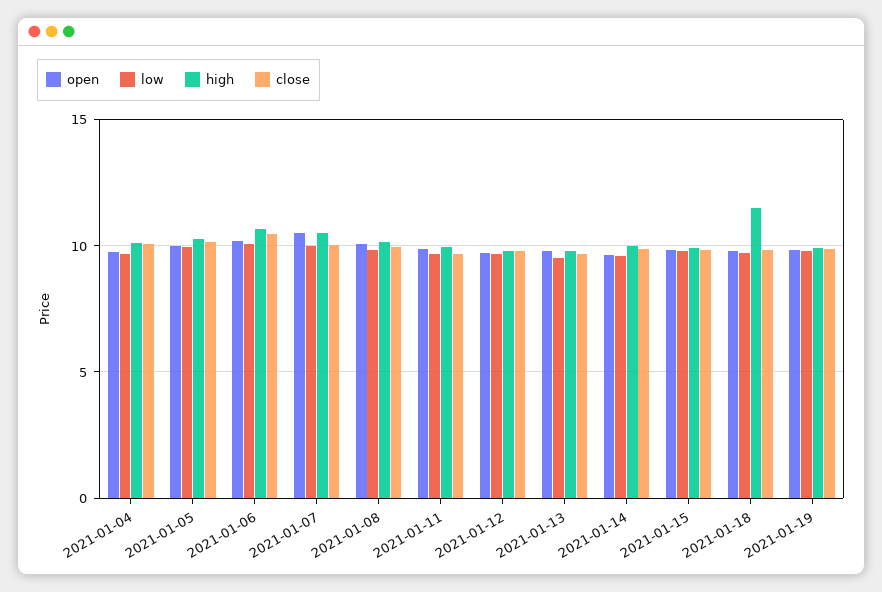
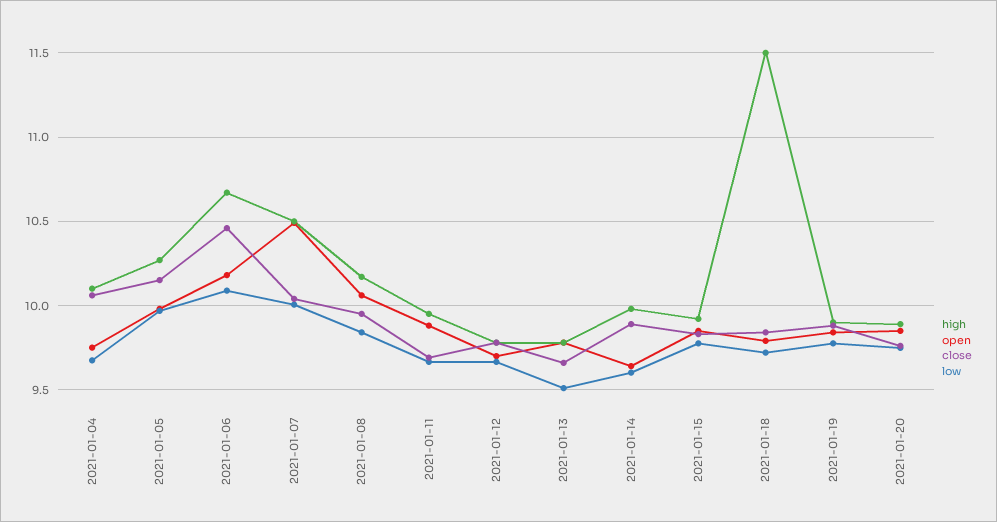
high, 2021-01-20: none -> 9.9
open, 2021-01-20: none -> 9.85
close, 2021-01-20: none -> 9.75
low, 2021-01-20: none -> 9.75

